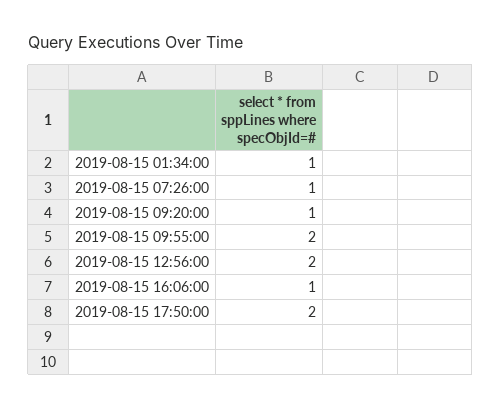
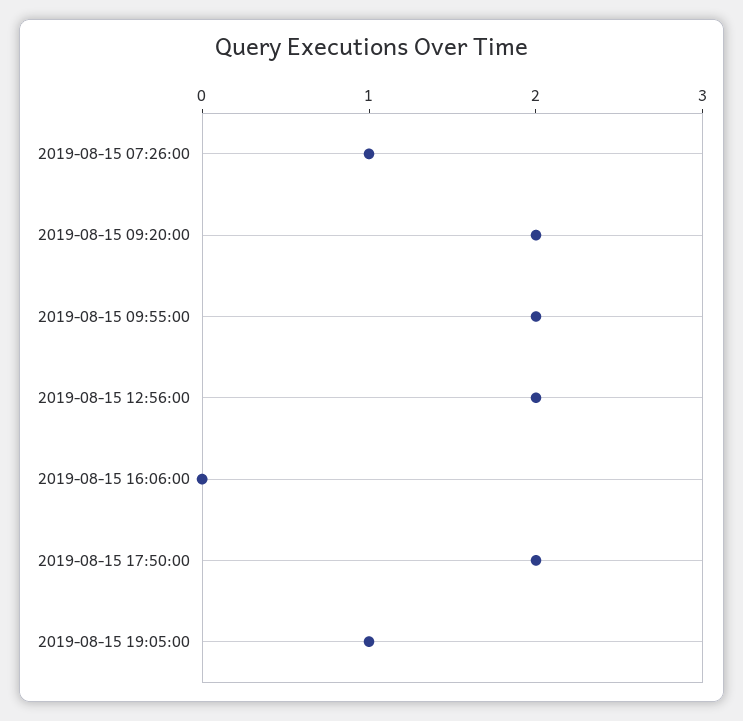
2019-08-15 01:34:00: 1 -> none
2019-08-15 09:20:00: 1 -> 2
2019-08-15 16:06:00: 1 -> 0
2019-08-15 19:05:00: none -> 1

